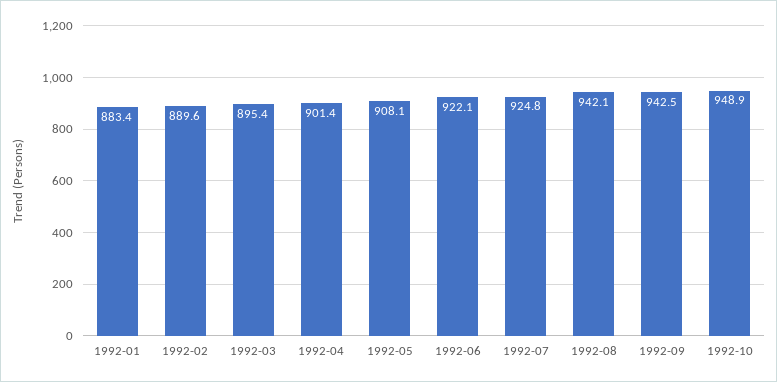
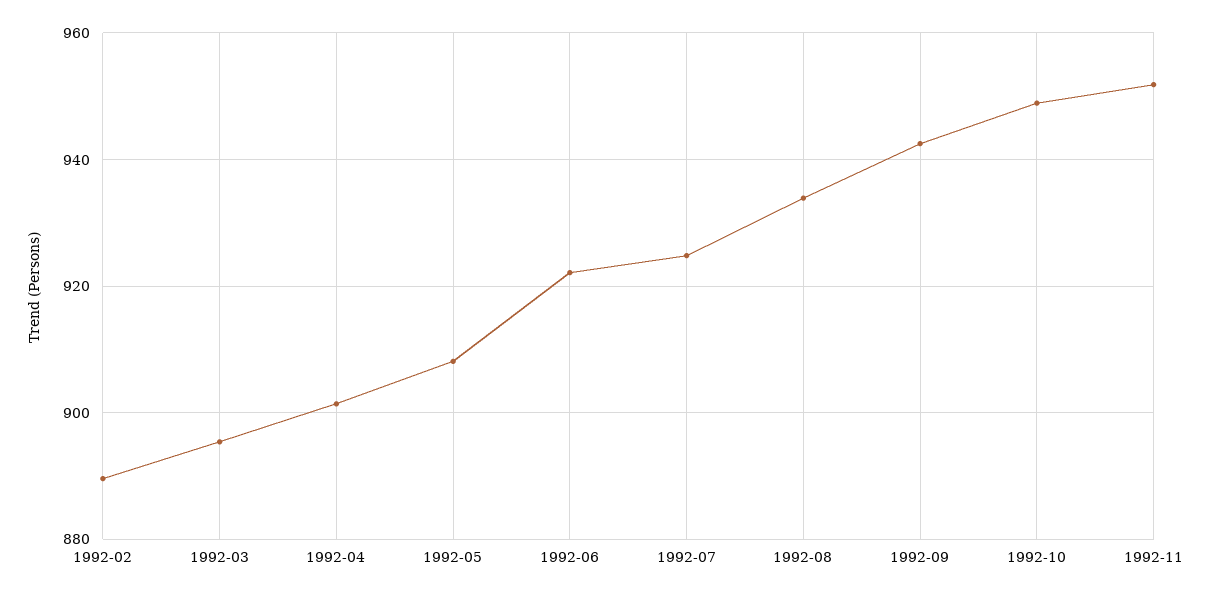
1992-01: 883.4 -> none
1992-08: 942.1 -> 934
1992-11: none -> 952

